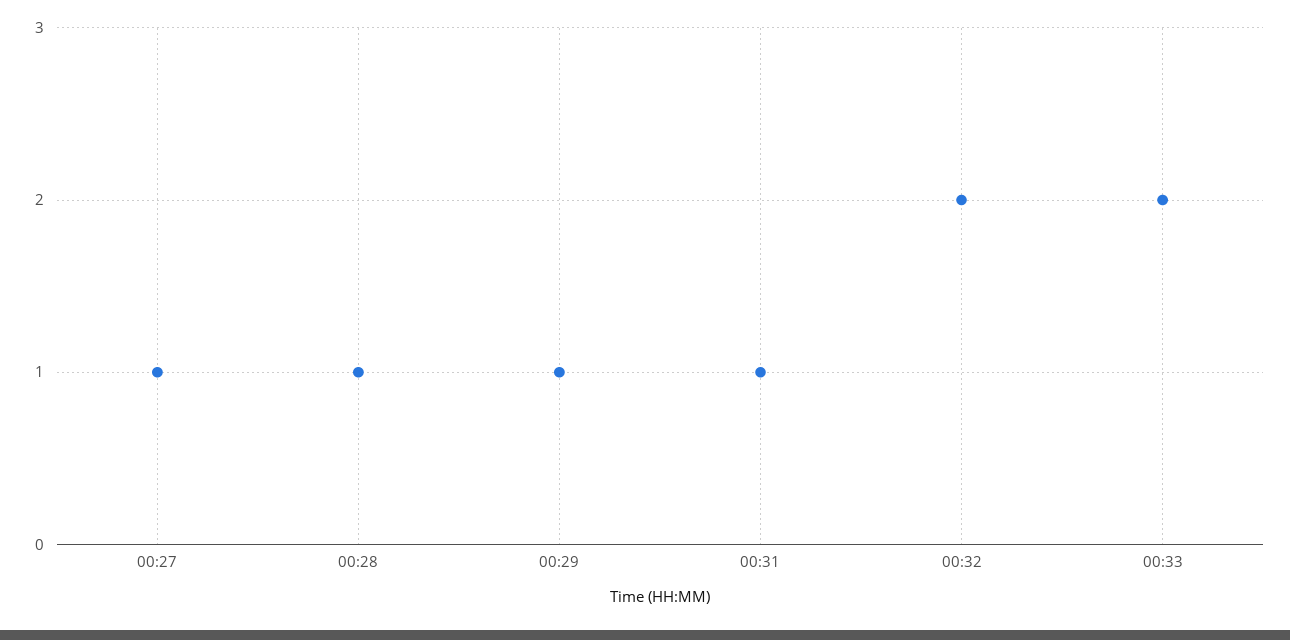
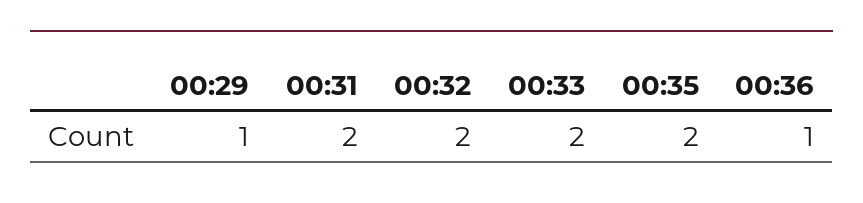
00:27: 1 -> none
00:28: 1 -> none
00:31: 1 -> 2
00:35: none -> 2
00:36: none -> 1

